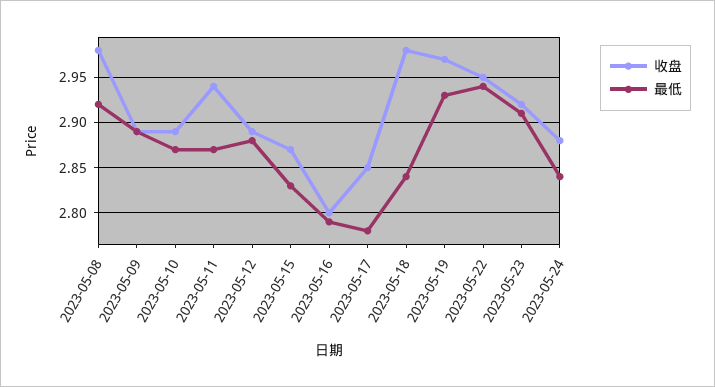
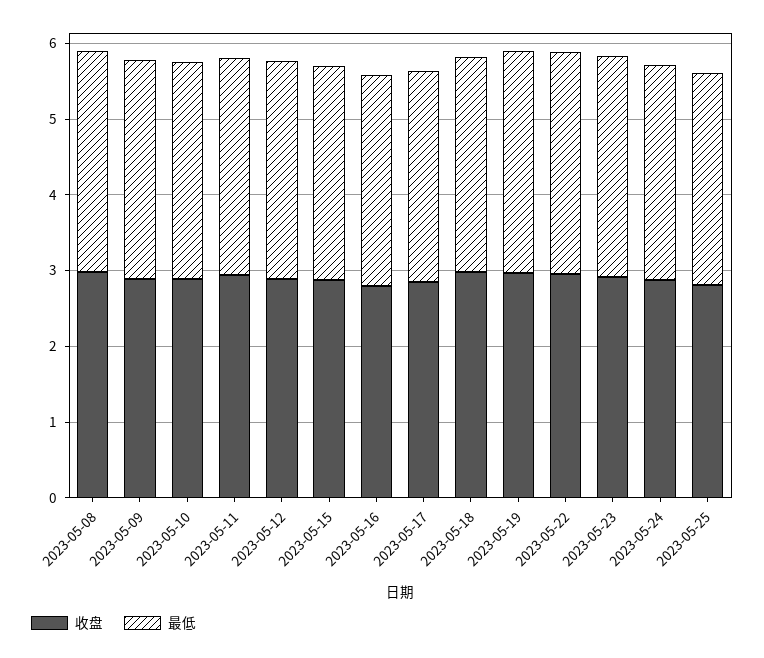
收盘, 2023-05-25: none -> 2.8
最低, 2023-05-25: none -> 2.8

